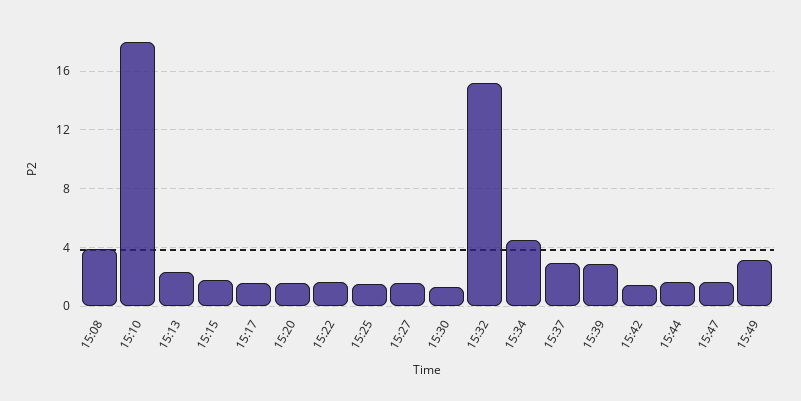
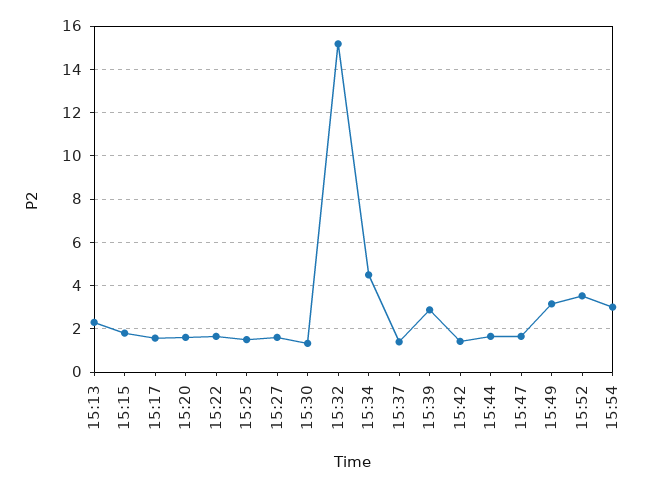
15:08: 4 -> none
15:10: 18 -> none
15:37: 3 -> 1.5
15:52: none -> 3.5
15:54: none -> 3

